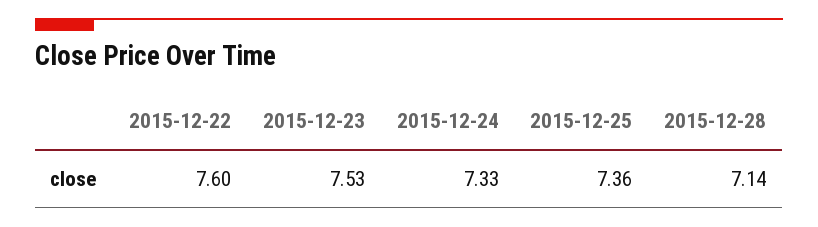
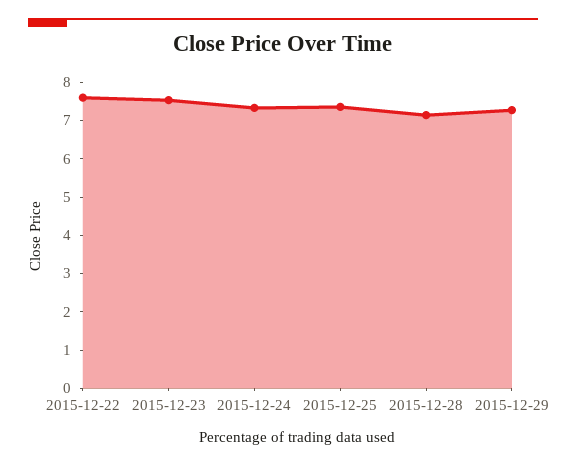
2015-12-29: none -> 7.25

